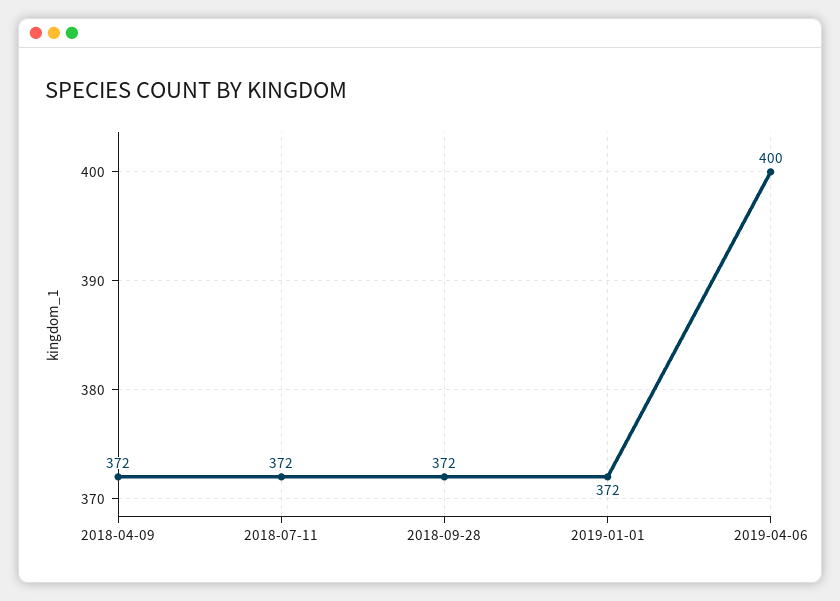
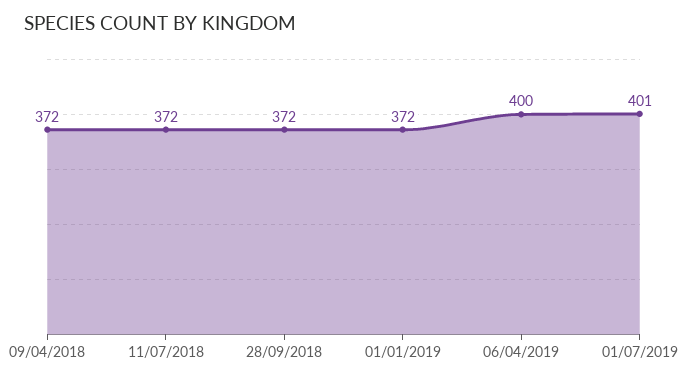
01/07/2019: none -> 401

